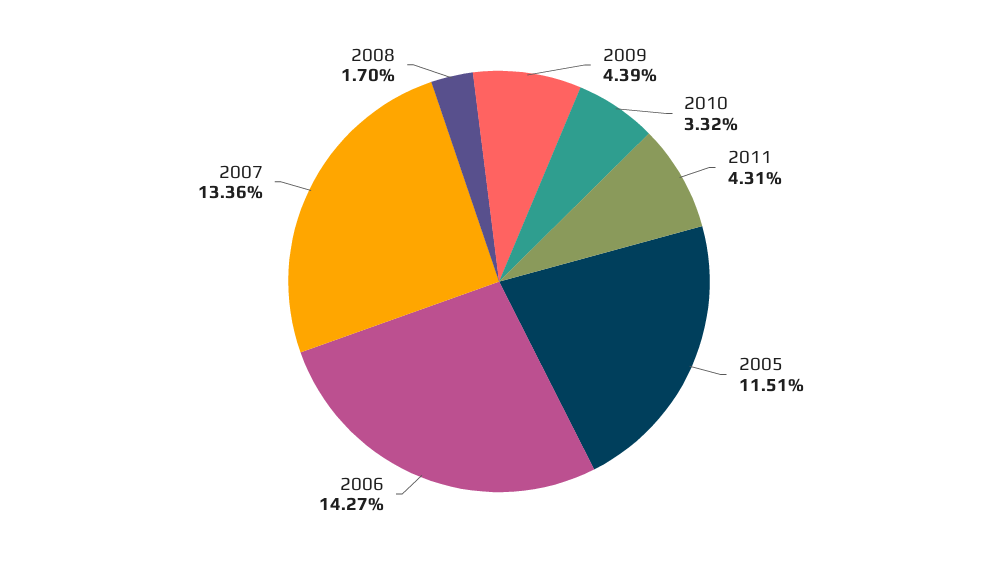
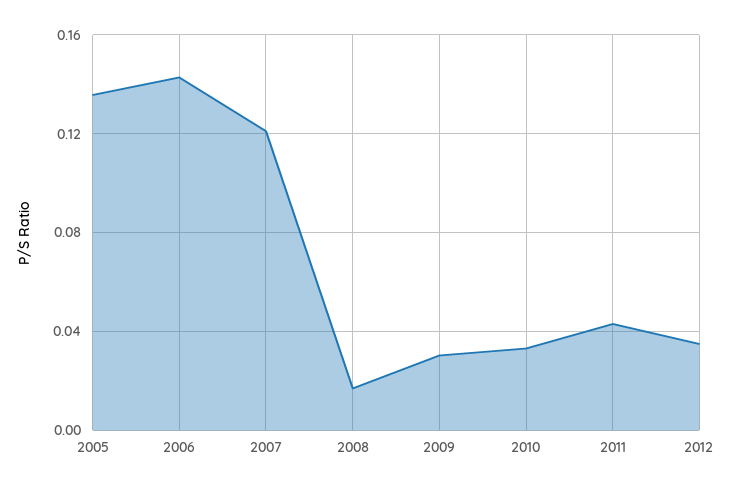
2009: 0.0439 -> 0.03
2005: 0.1151 -> 0.135
2007: 0.1336 -> 0.12
2012: none -> 0.035

